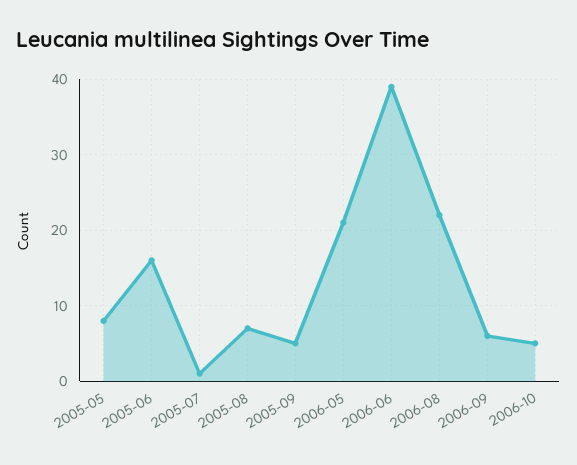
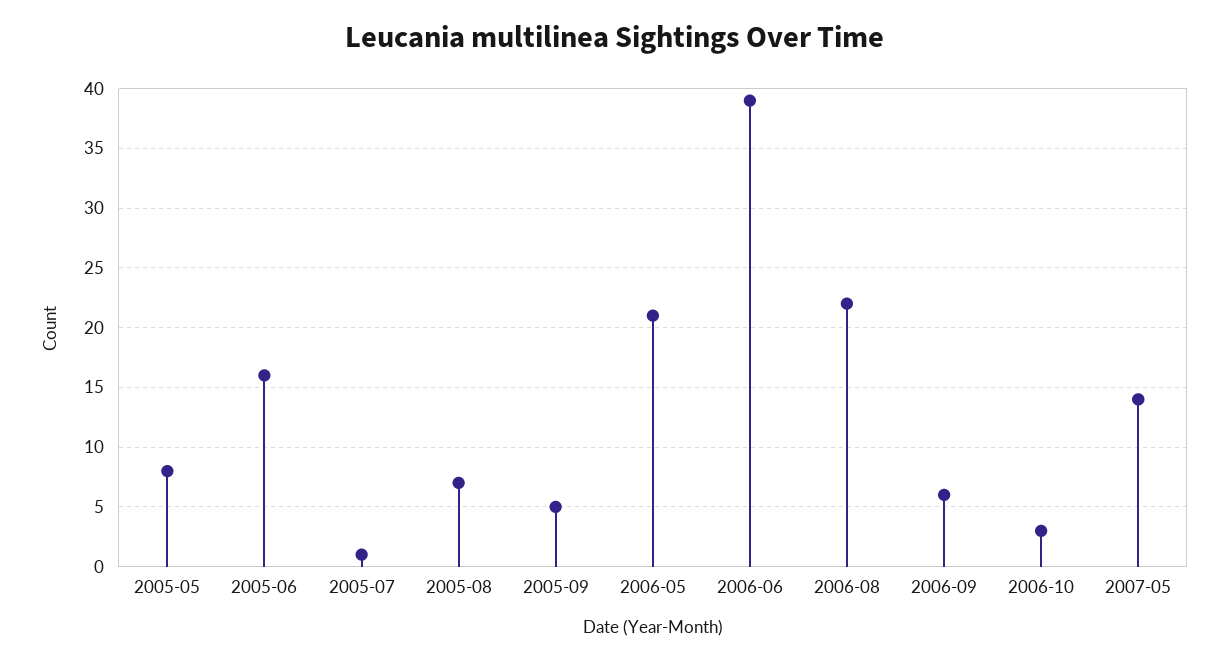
2006-10: 5 -> 3
2007-05: none -> 14

